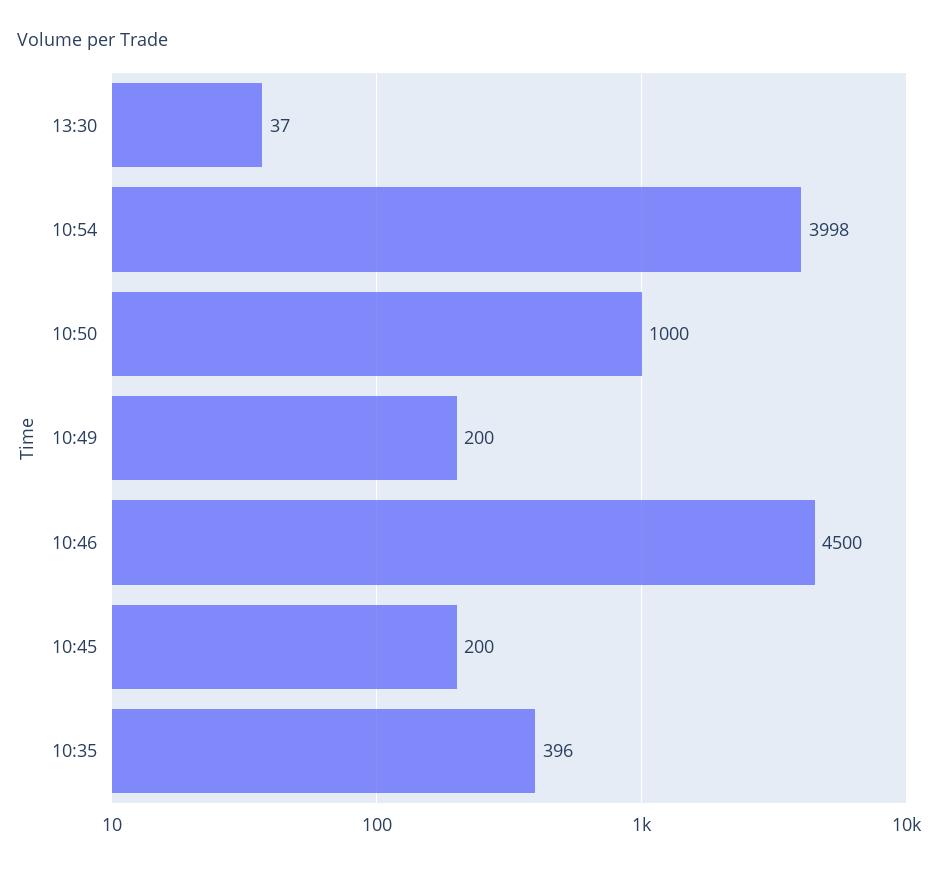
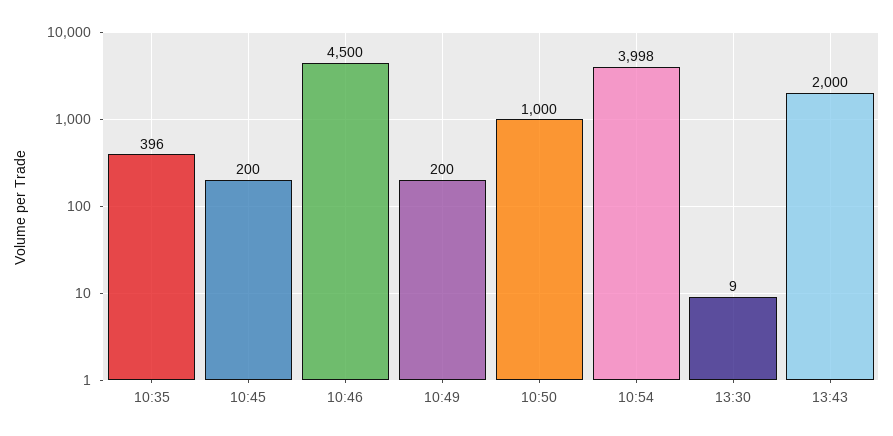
13:30: 37 -> 9
13:43: none -> 2000

